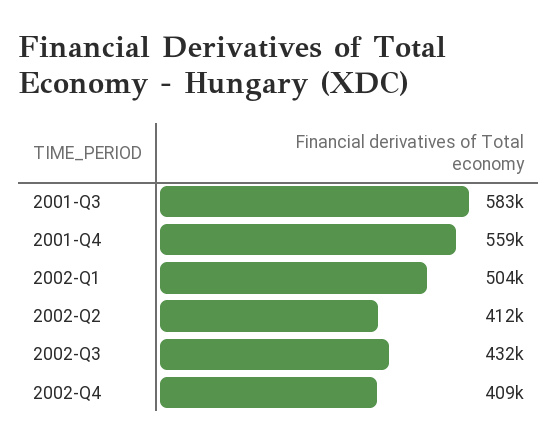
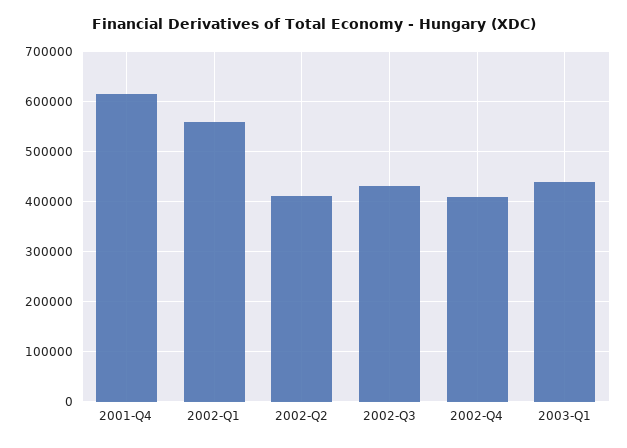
2001-Q3: 583000 -> none
2001-Q4: 559000 -> 620000
2002-Q1: 504000 -> 560000
2003-Q1: none -> 440000

